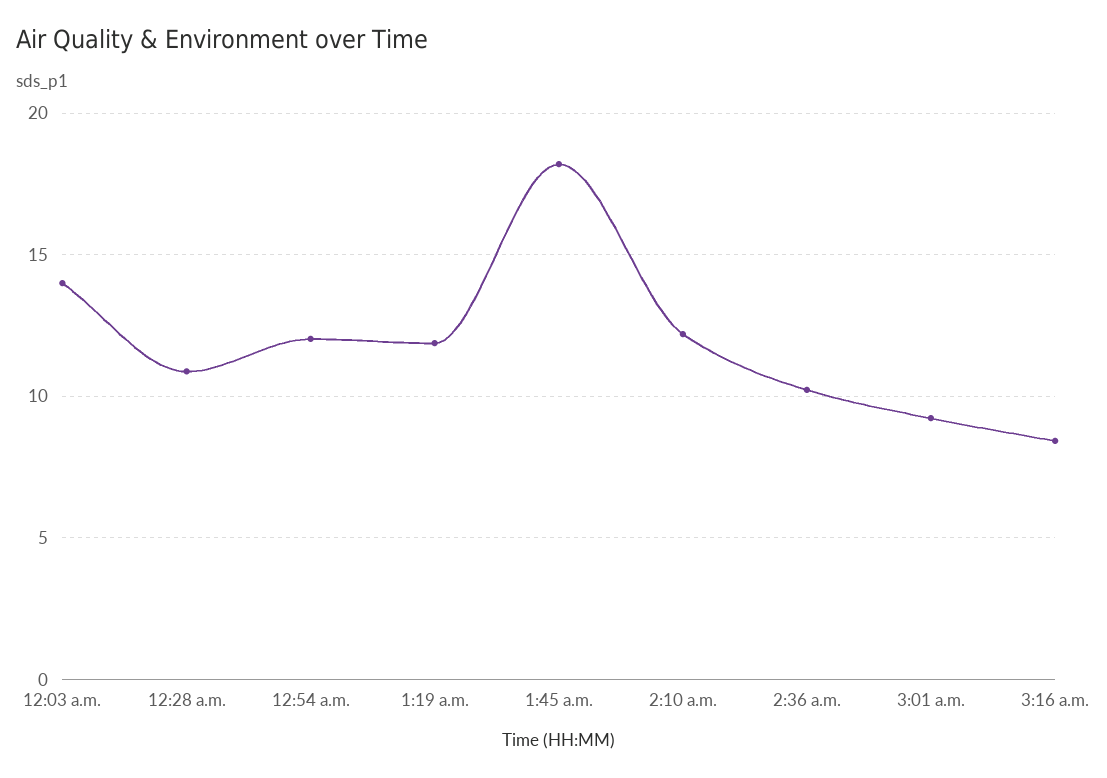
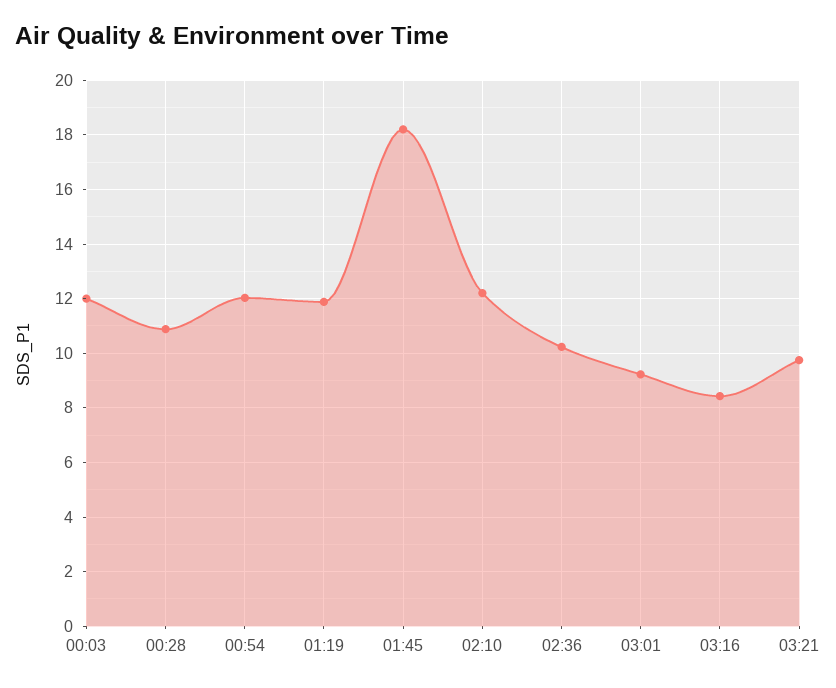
12:03 a.m.: 14 -> 12
03:21: none -> 9.75

